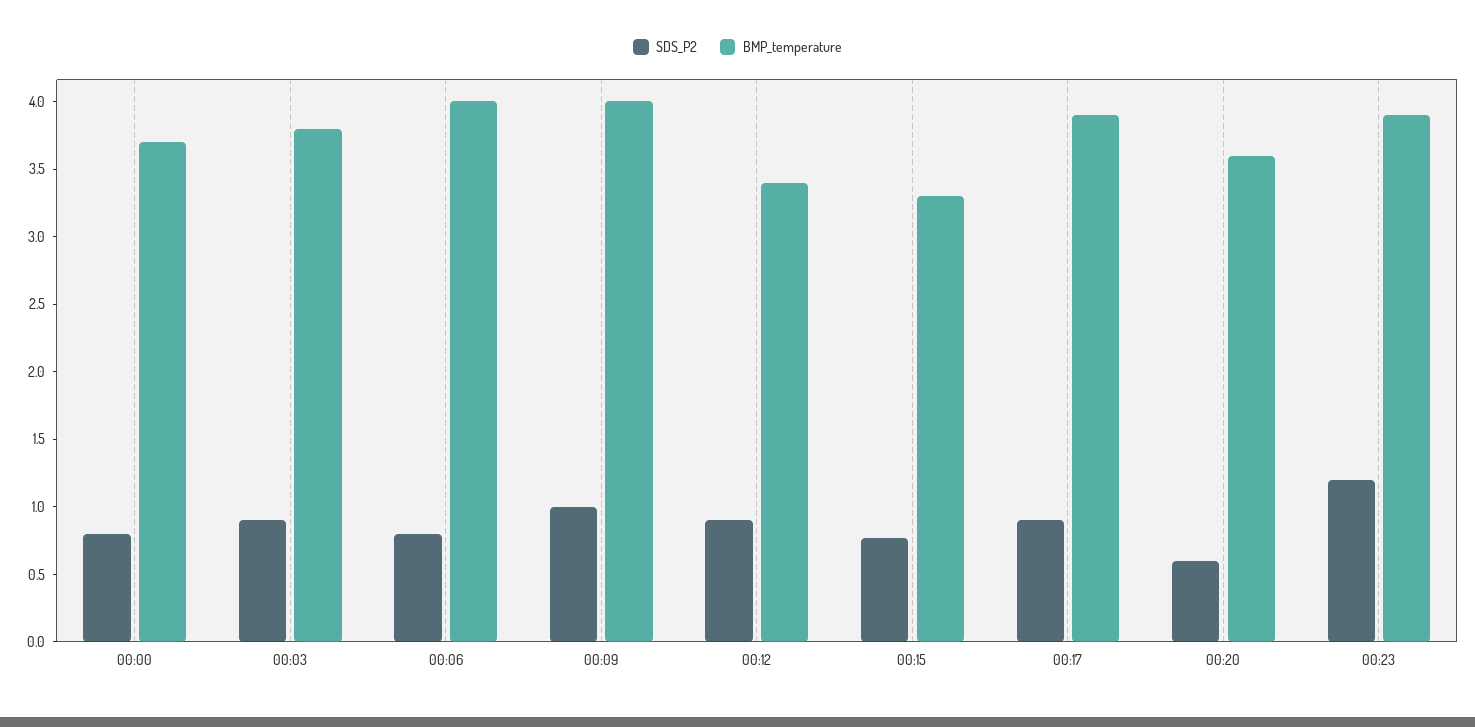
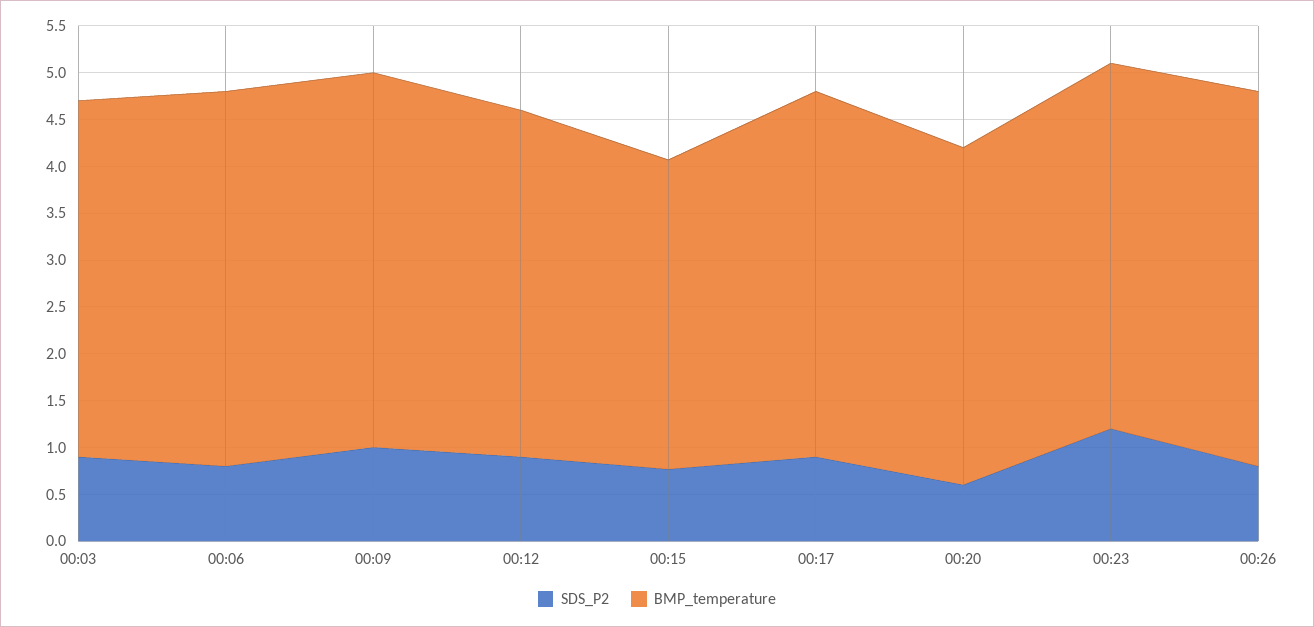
SDS_P2, 00:00: 0.8 -> none
BMP_temperature, 00:00: 3.7 -> none
BMP_temperature, 00:12: 3.4 -> 3.7
SDS_P2, 00:26: none -> 0.8
BMP_temperature, 00:26: none -> 4

